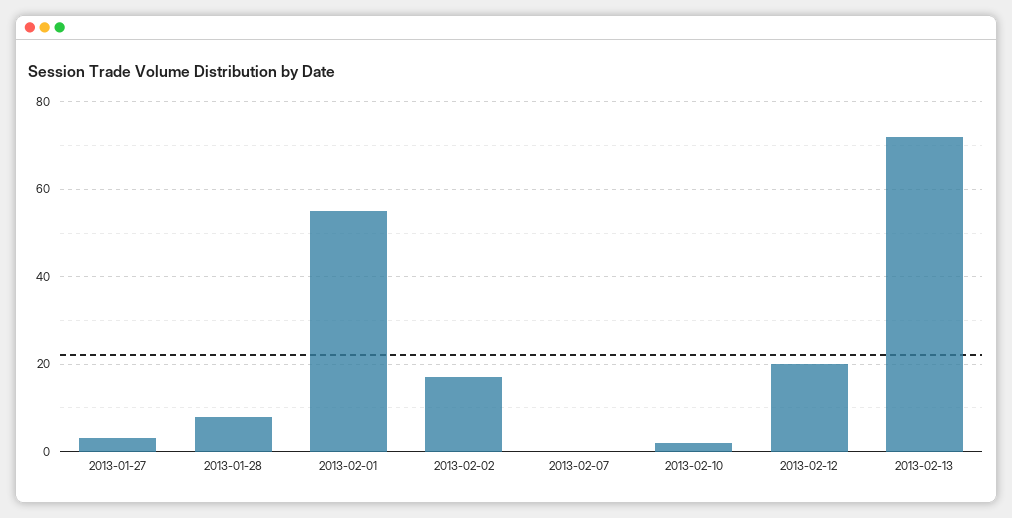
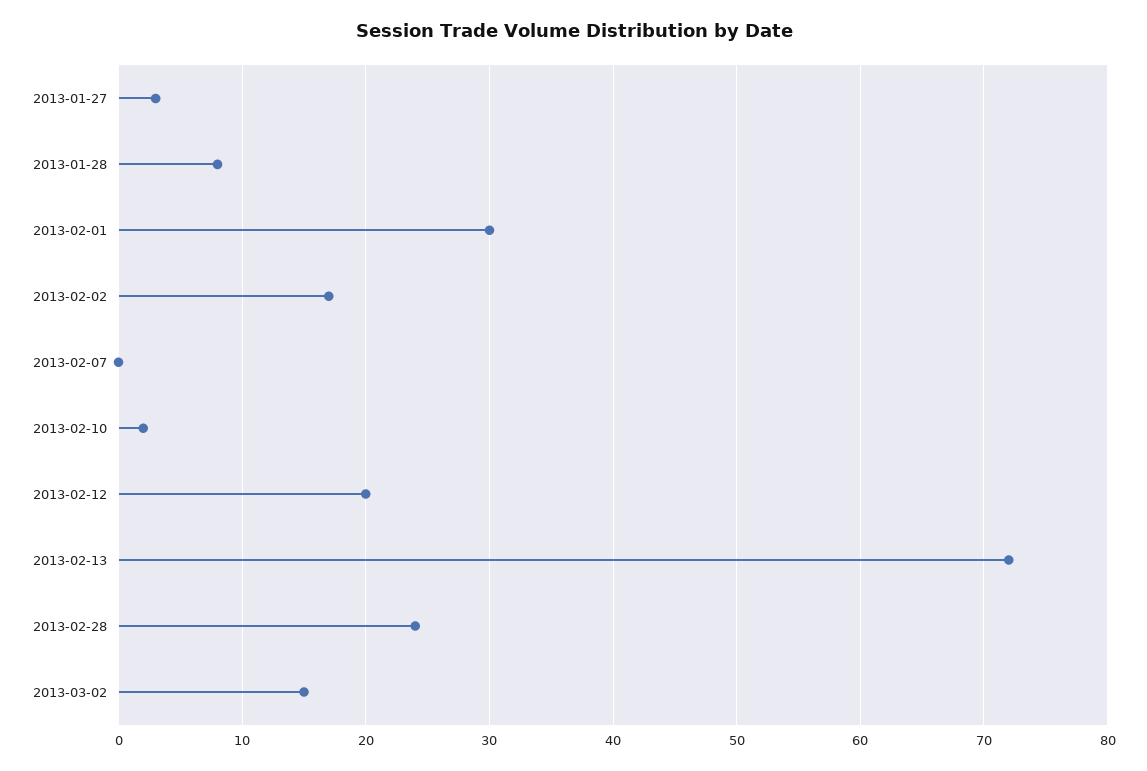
2013-02-01: 55 -> 30
2013-02-28: none -> 24
2013-03-02: none -> 15

